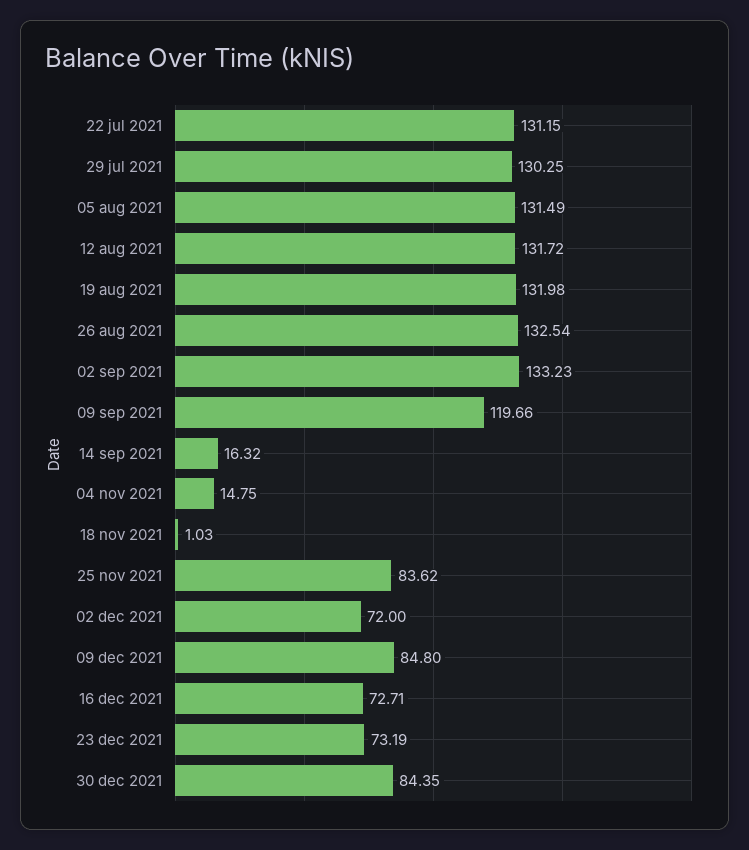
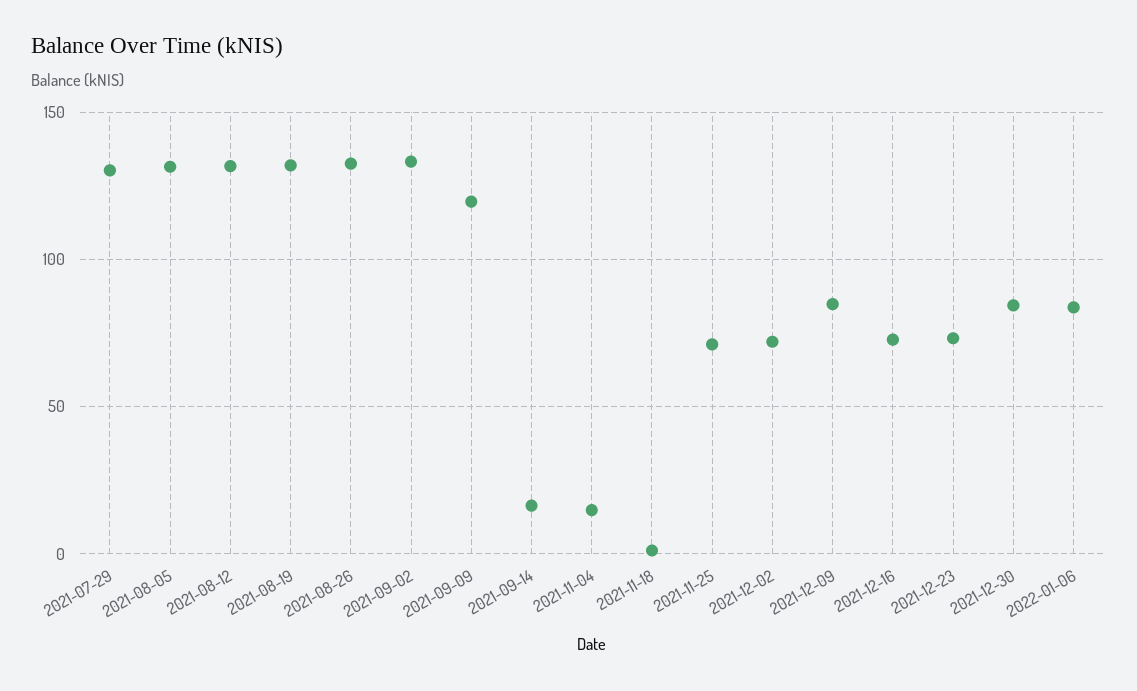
22 jul 2021: 131.15 -> none
25 nov 2021: 83.62 -> 70
2022-01-06: none -> 85

